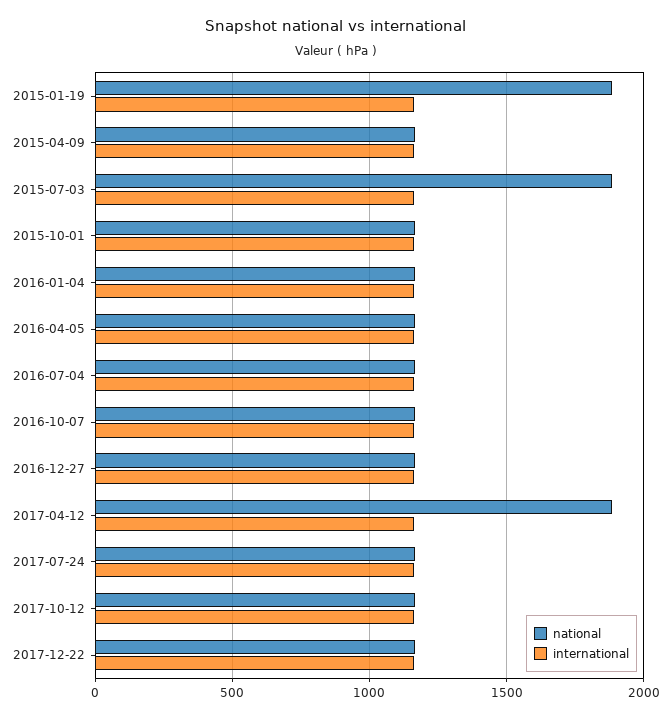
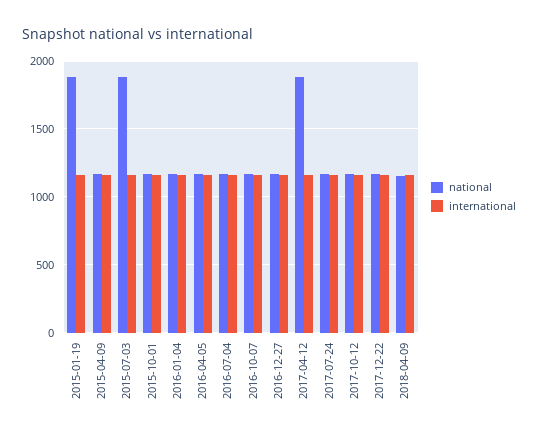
national, 2018-04-09: none -> 1150
international, 2018-04-09: none -> 1150

